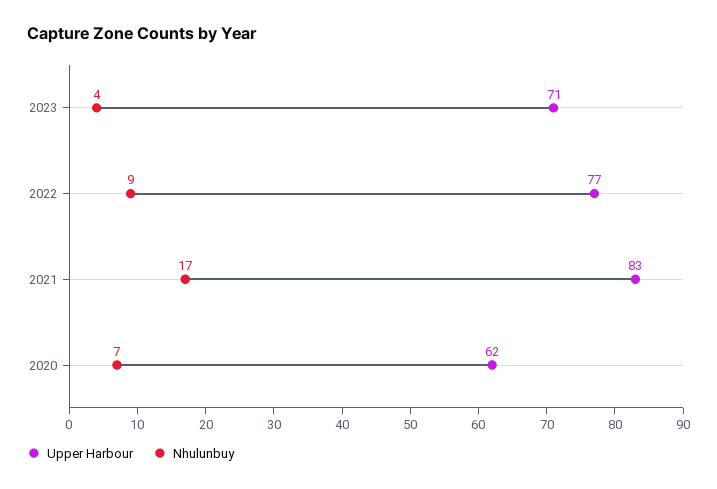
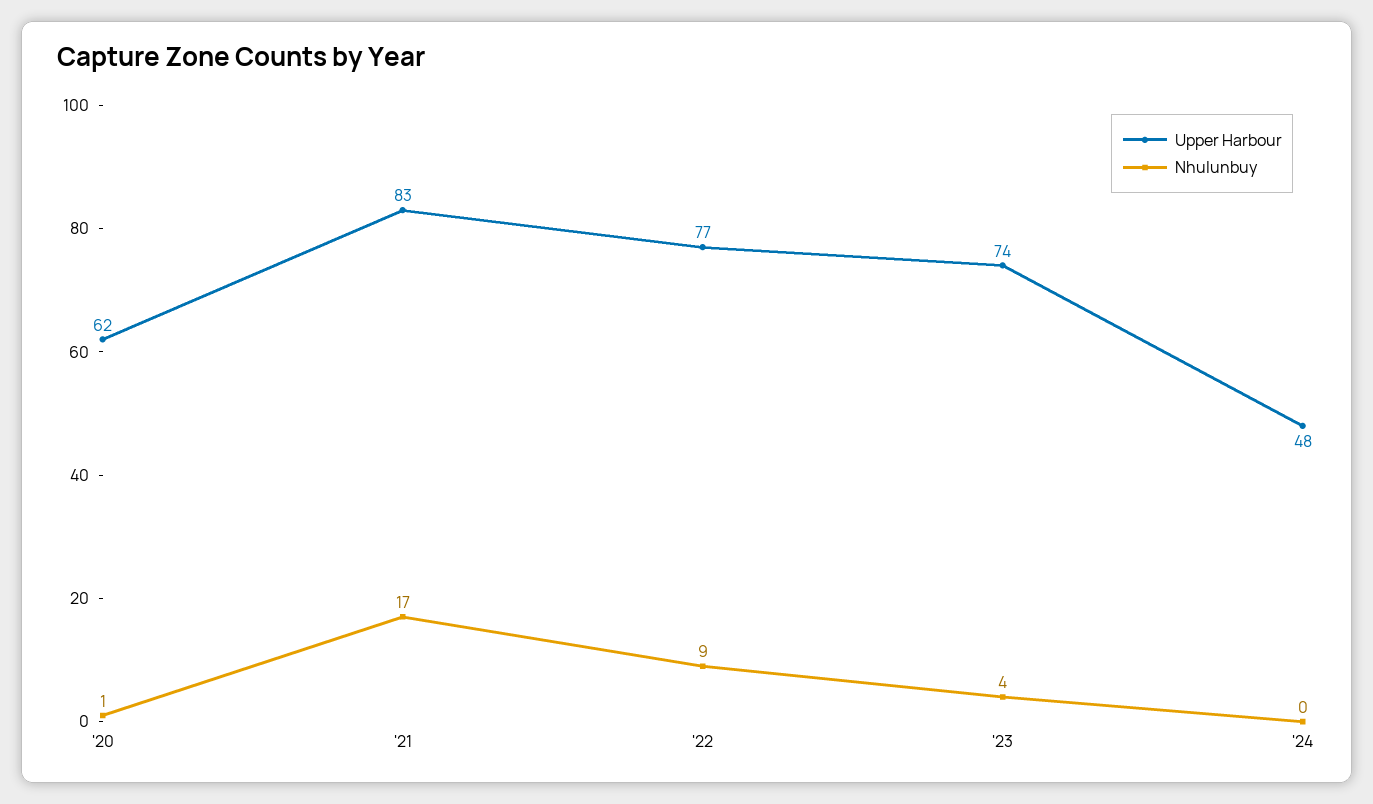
Upper Harbour, 2023: 71 -> 74
Nhulunbuy, 2020: 7 -> 1
Upper Harbour, '24: none -> 48
Nhulunbuy, '24: none -> 0

